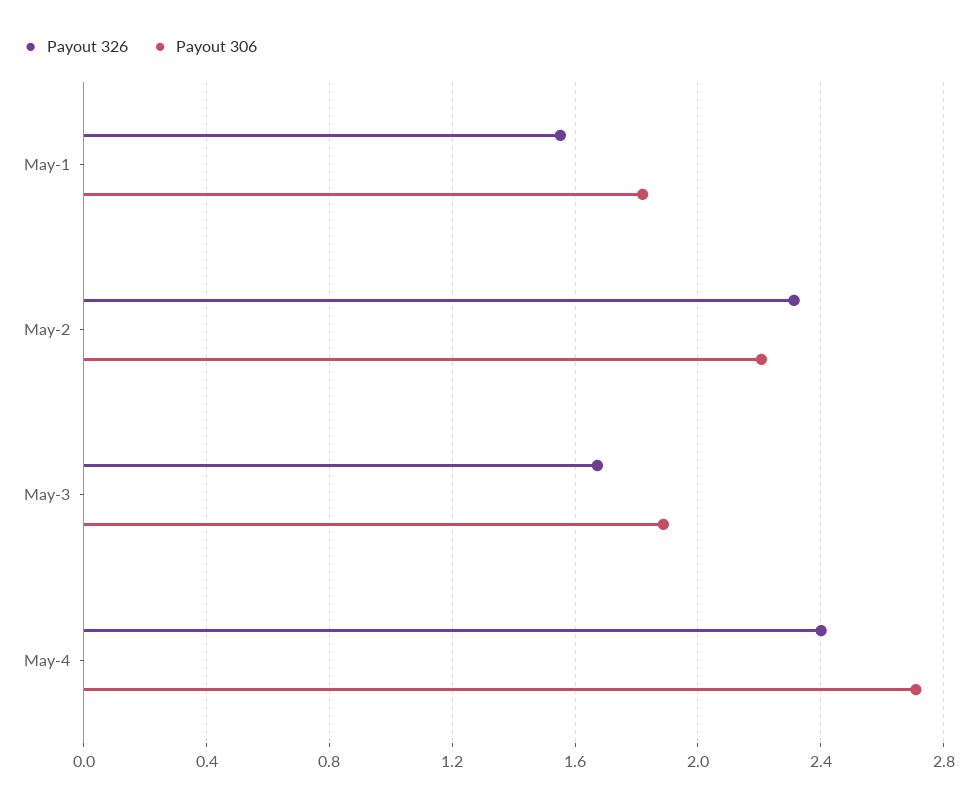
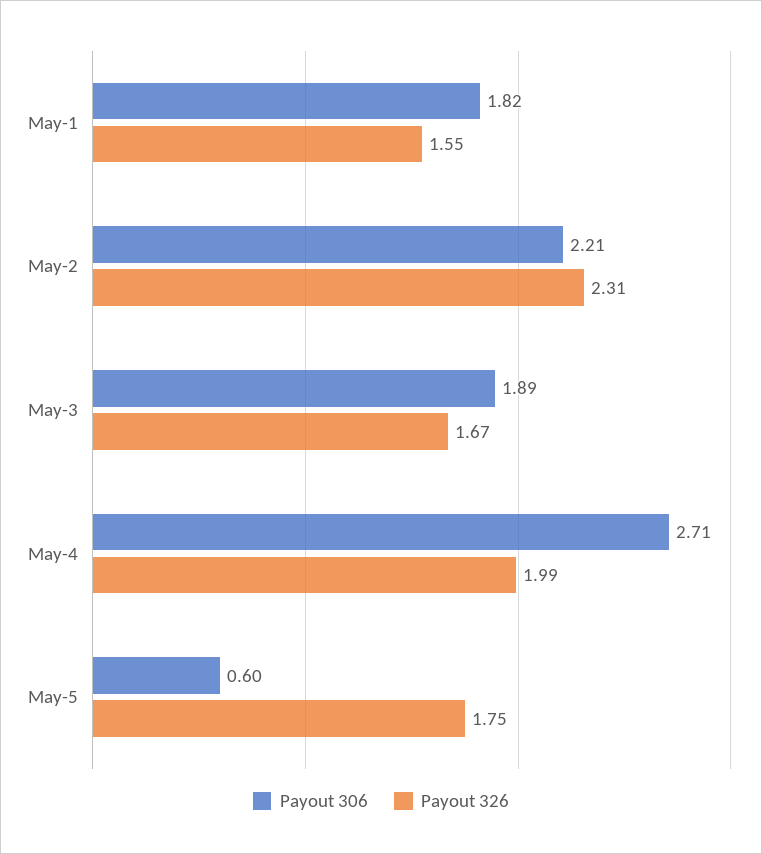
Payout 326, May-4: 2.4 -> 1.99
Payout 306, May-5: none -> 0.6
Payout 326, May-5: none -> 1.75

